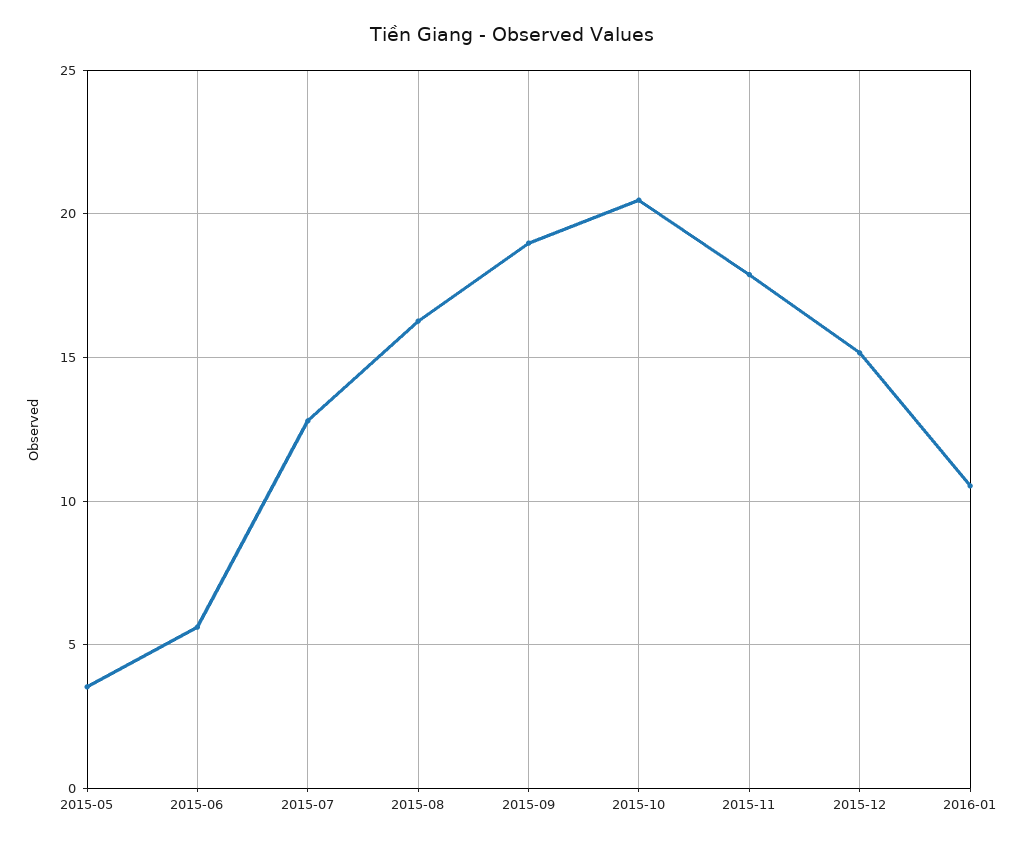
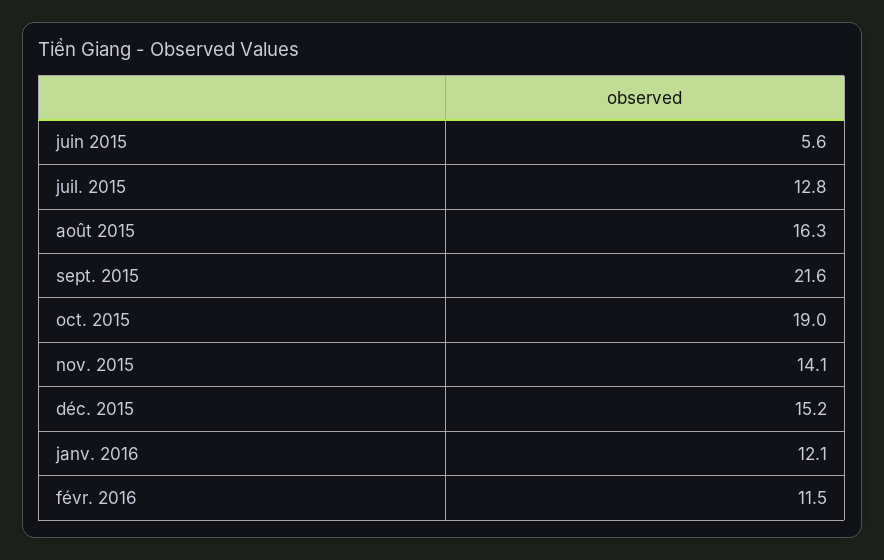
2015-05: 3.5 -> none
2015-09: 19 -> 21.6
2015-10: 20.5 -> 19
2015-11: 18 -> 14.1
2016-01: 10.5 -> 12.1
févr. 2016: none -> 11.5

